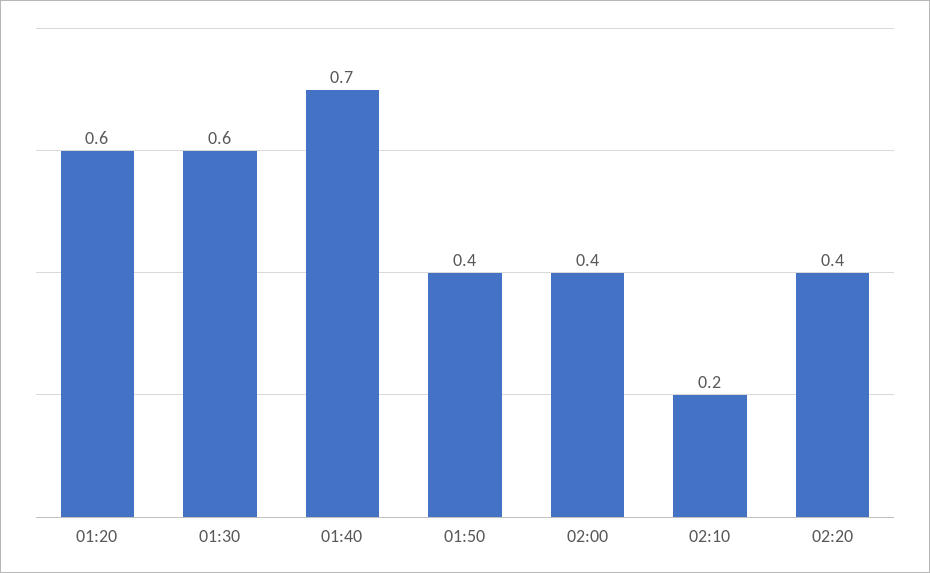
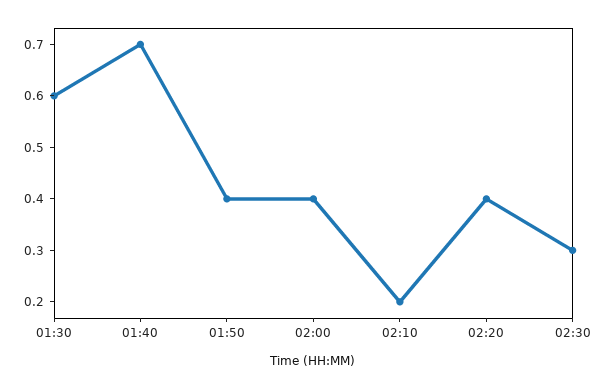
01:20: 0.6 -> none
02:30: none -> 0.3

